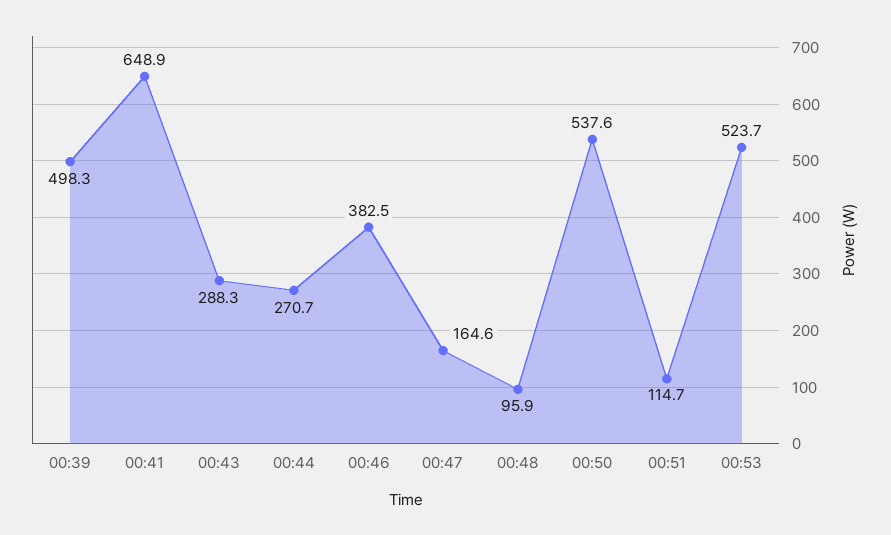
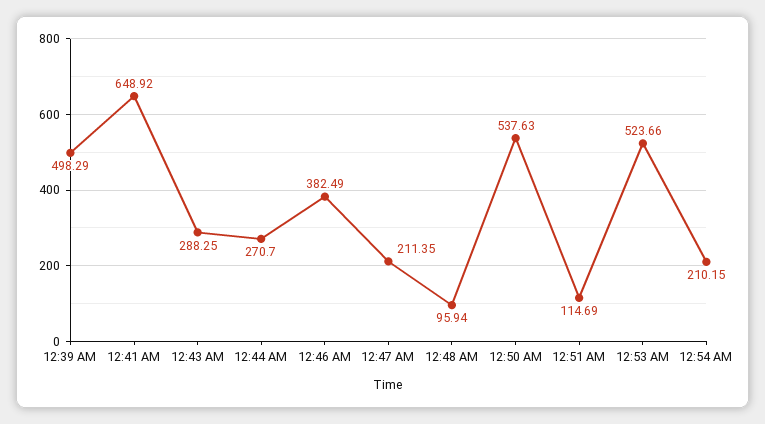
00:47: 164.6 -> 211.35
12:54 AM: none -> 210.15

